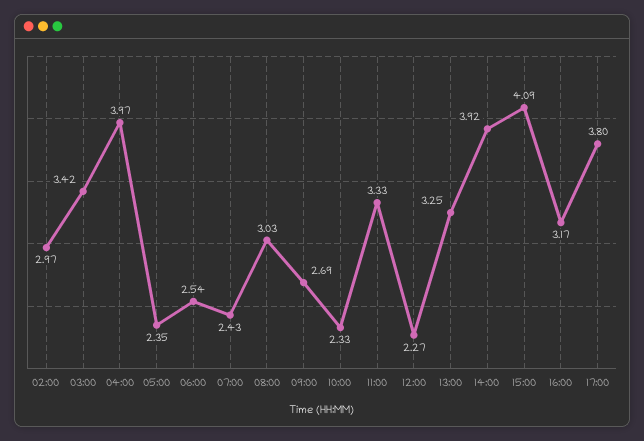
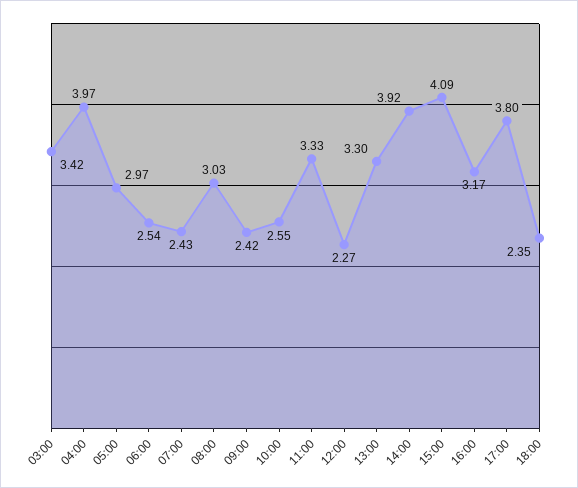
02:00: 2.97 -> none
05:00: 2.35 -> 2.97
09:00: 2.69 -> 2.42
10:00: 2.33 -> 2.55
13:00: 3.25 -> 3.3
18:00: none -> 2.35

